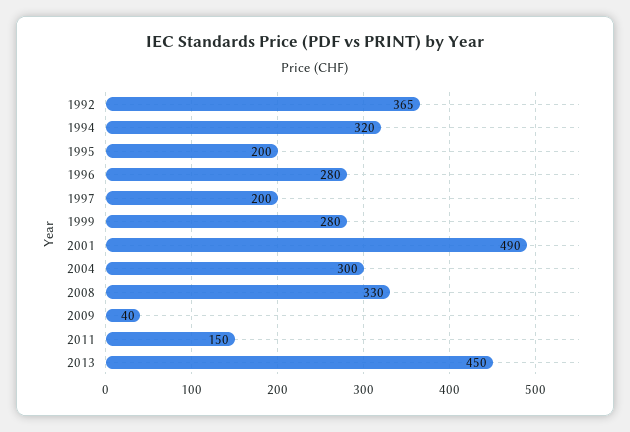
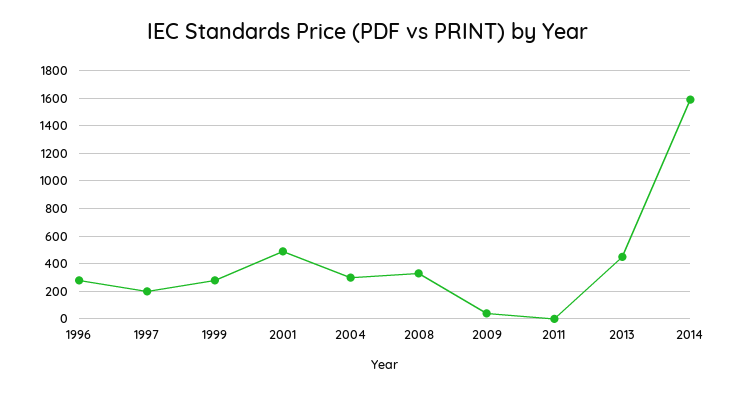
1992: 365 -> none
1994: 320 -> none
1995: 200 -> none
2011: 150 -> 0
2014: none -> 1600

